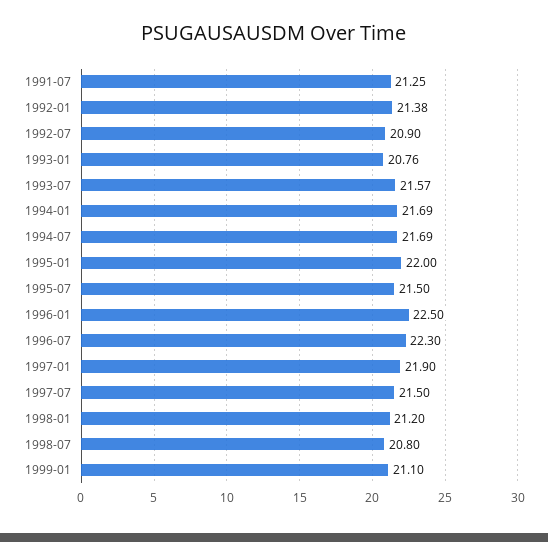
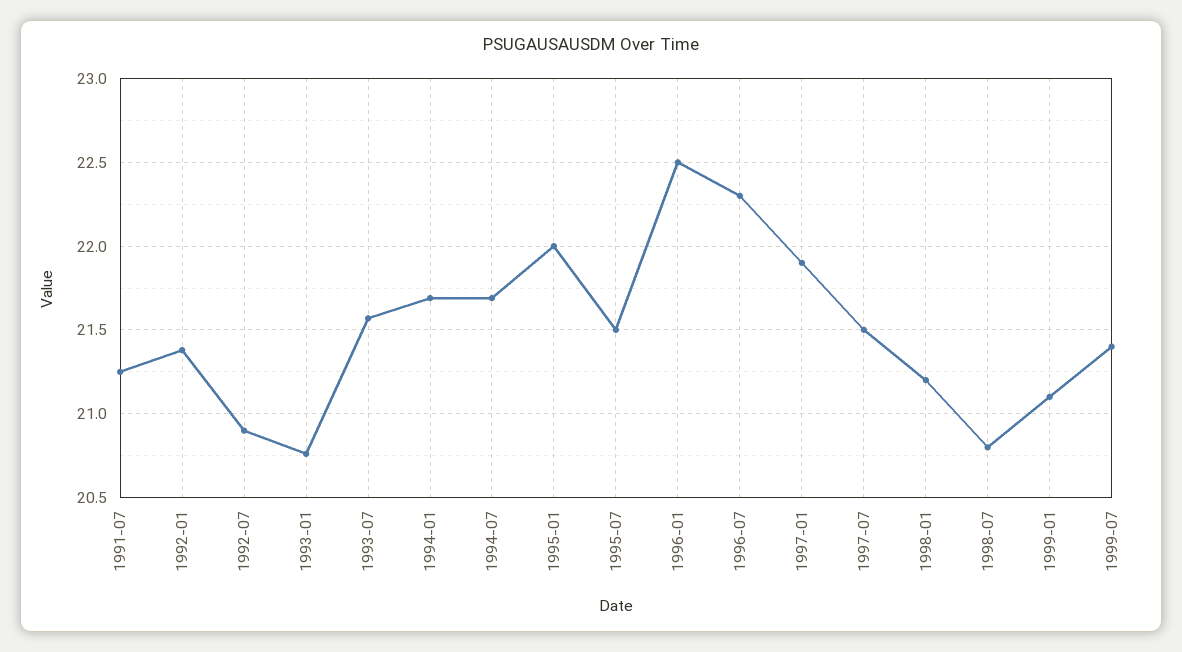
1999-07: none -> 21.4

